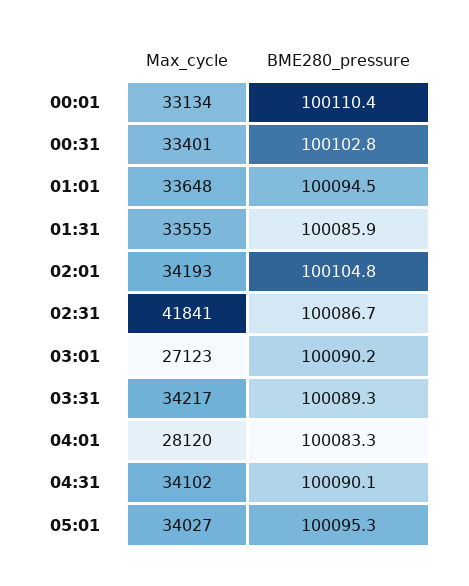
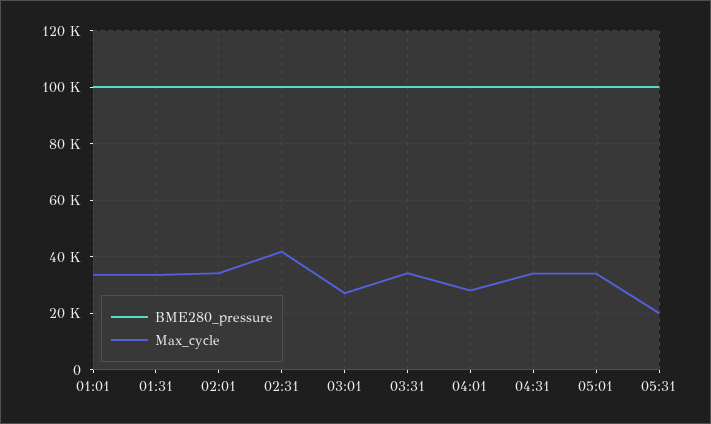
Max_cycle, 00:01: 33134 -> none
BME280_pressure, 00:01: 100110.4 -> none
Max_cycle, 00:31: 33401 -> none
BME280_pressure, 00:31: 100102.8 -> none
BME280_pressure, 05:31: none -> 100000
Max_cycle, 05:31: none -> 20000

